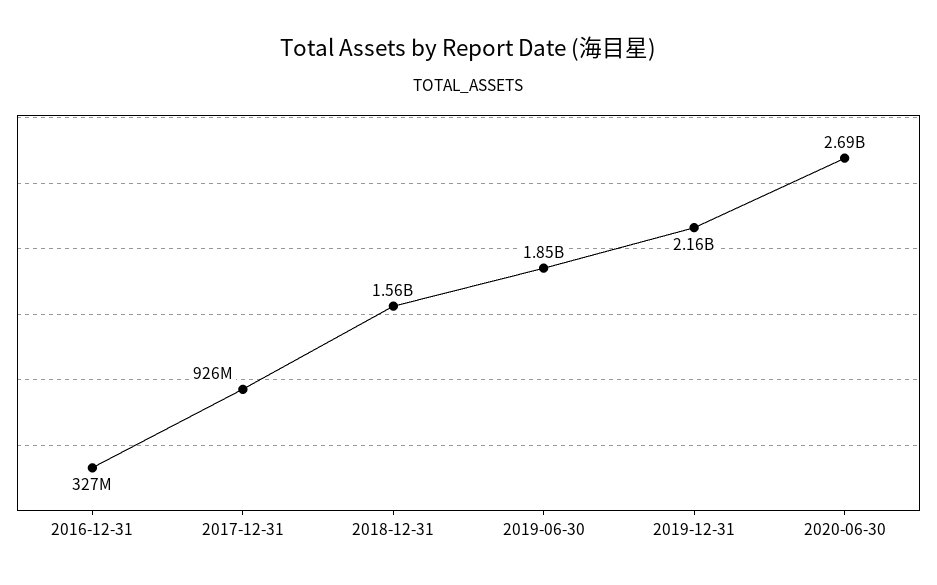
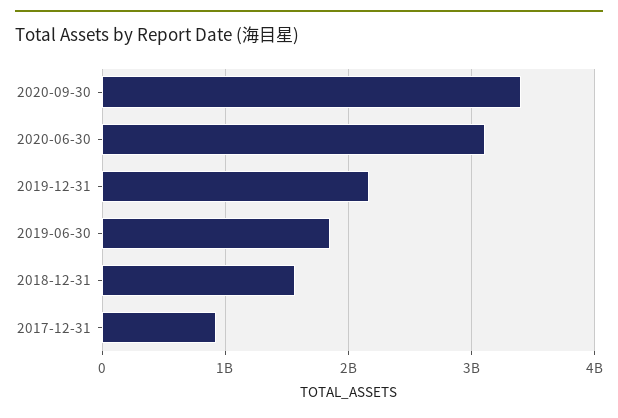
2016-12-31: 327000000 -> none
2020-06-30: 2690000000 -> 3100000000
2020-09-30: none -> 3400000000

